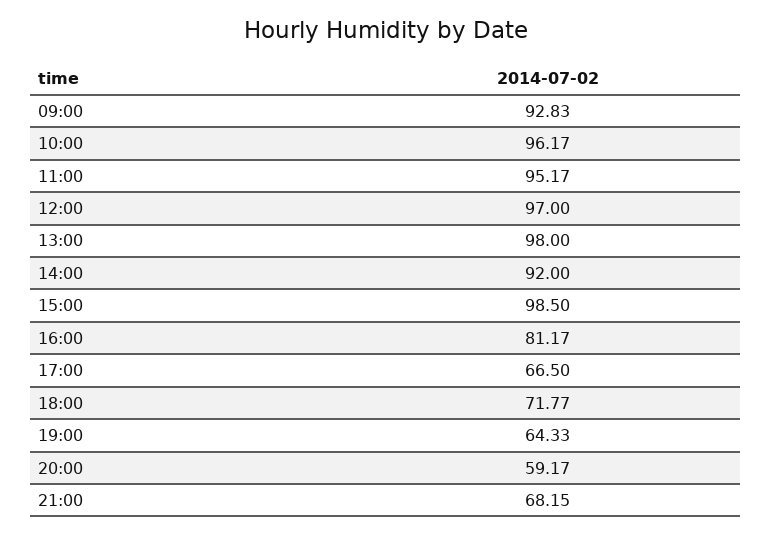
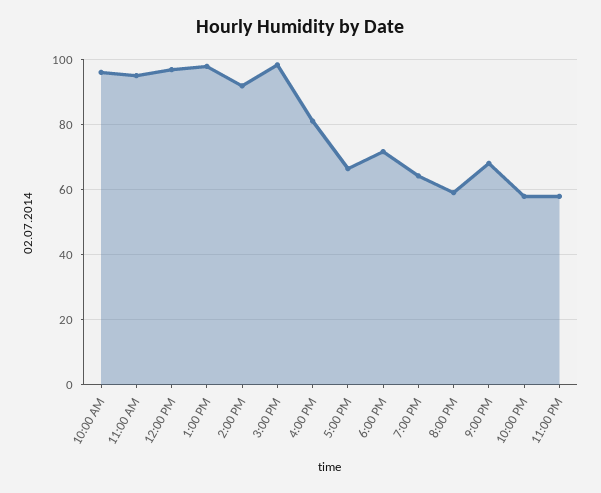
09:00: 92.83 -> none
10:00 PM: none -> 58
11:00 PM: none -> 58

